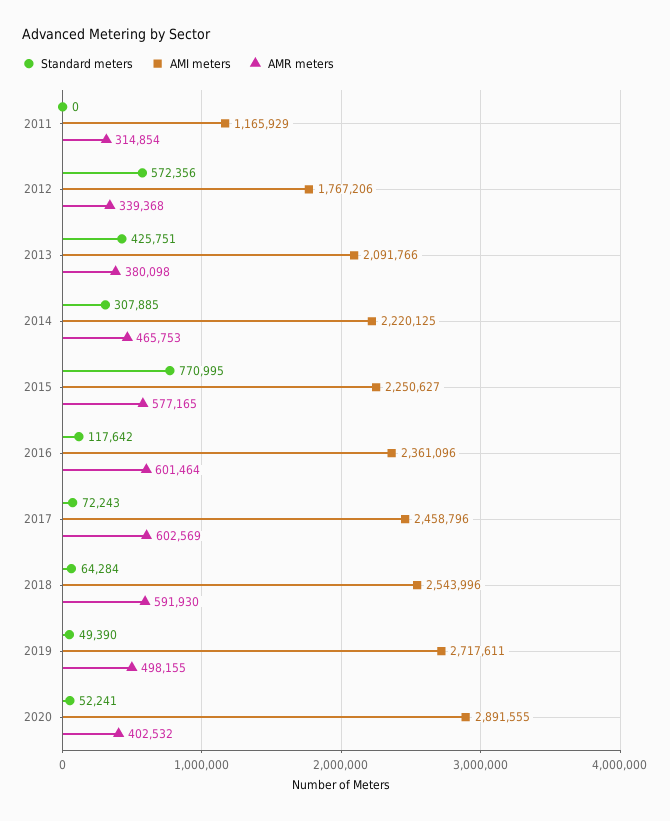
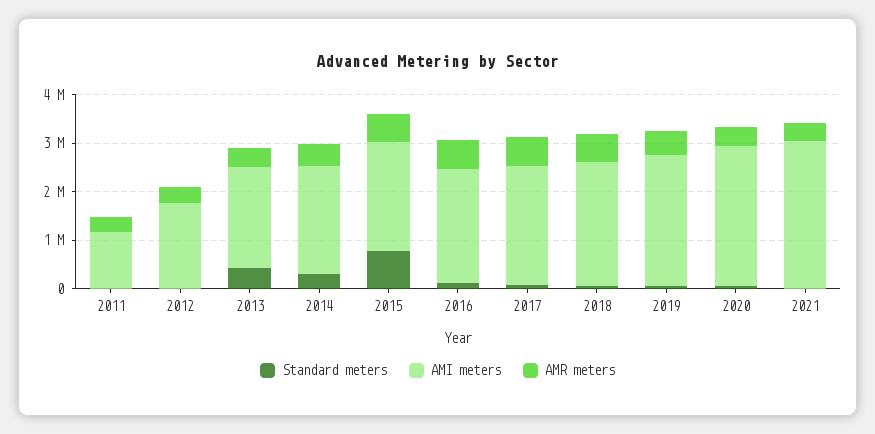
Standard meters, 2012: 572356 -> 0
Standard meters, 2021: none -> 0
AMI meters, 2021: none -> 3000000
AMR meters, 2021: none -> 400000

